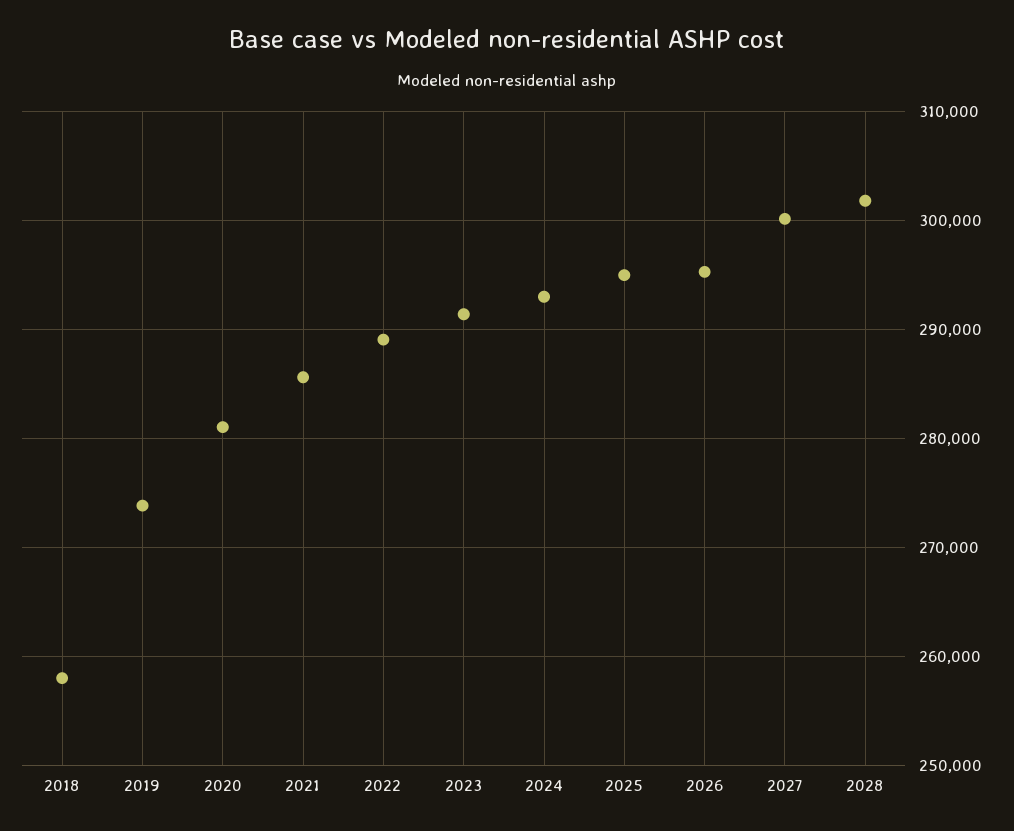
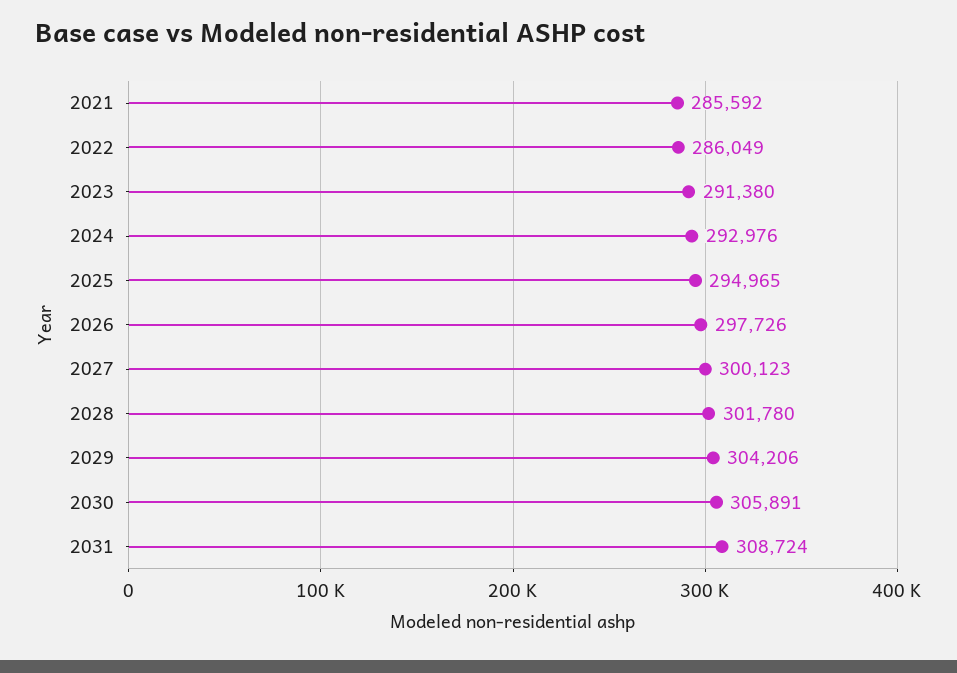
2018: 258000 -> none
2019: 274000 -> none
2020: 281000 -> none
2022: 289000 -> 286049
2026: 295000 -> 297726
2029: none -> 304206
2030: none -> 305891
2031: none -> 308724

